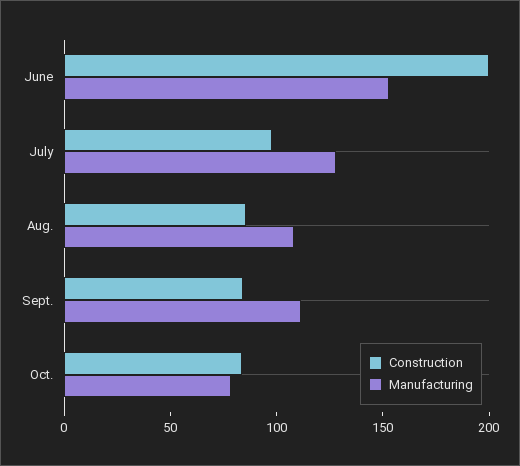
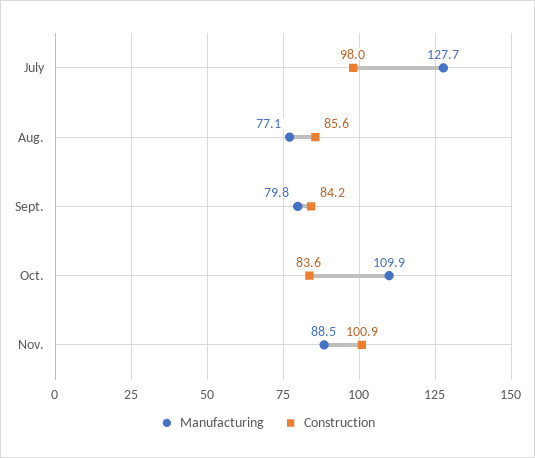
Construction, June: 200 -> none
Manufacturing, June: 150 -> none
Manufacturing, Aug.: 110 -> 77.1
Manufacturing, Sept.: 110 -> 79.8
Manufacturing, Oct.: 80 -> 109.9
Manufacturing, Nov.: none -> 88.5
Construction, Nov.: none -> 100.9

